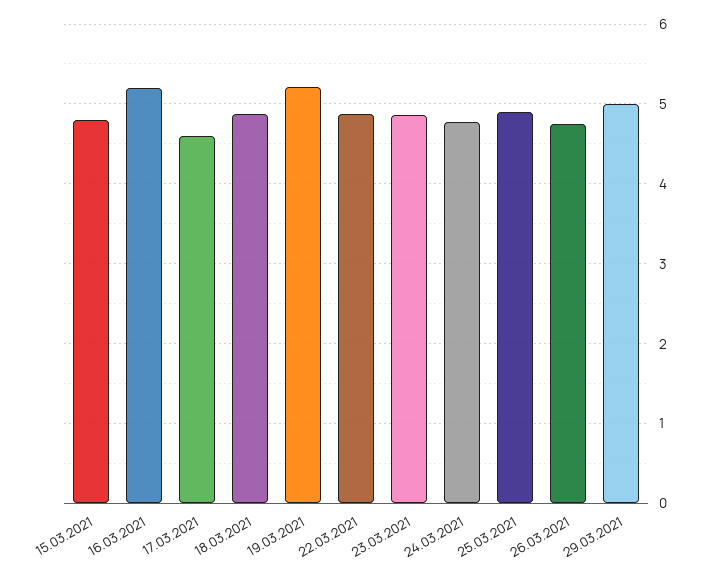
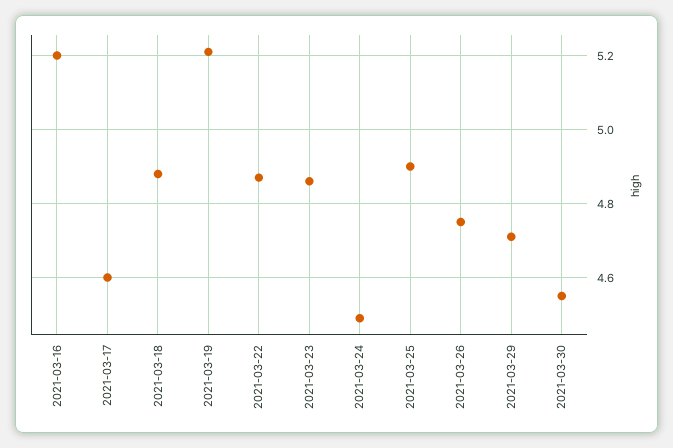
15.03.2021: 4.8 -> none
24.03.2021: 4.8 -> 4.5
29.03.2021: 5 -> 4.7
2021-03-30: none -> 4.55

